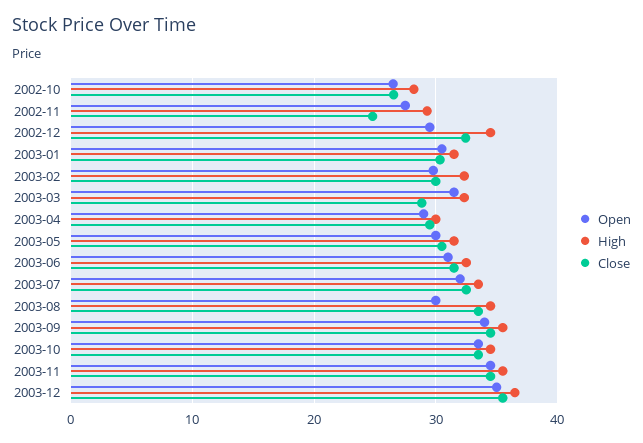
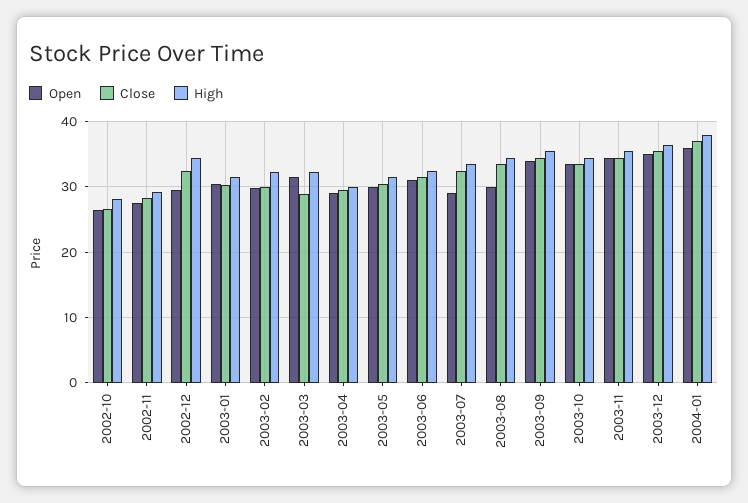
Close, 2002-11: 25 -> 28
Open, 2003-07: 32 -> 29
Open, 2004-01: none -> 36
Close, 2004-01: none -> 37
High, 2004-01: none -> 38

